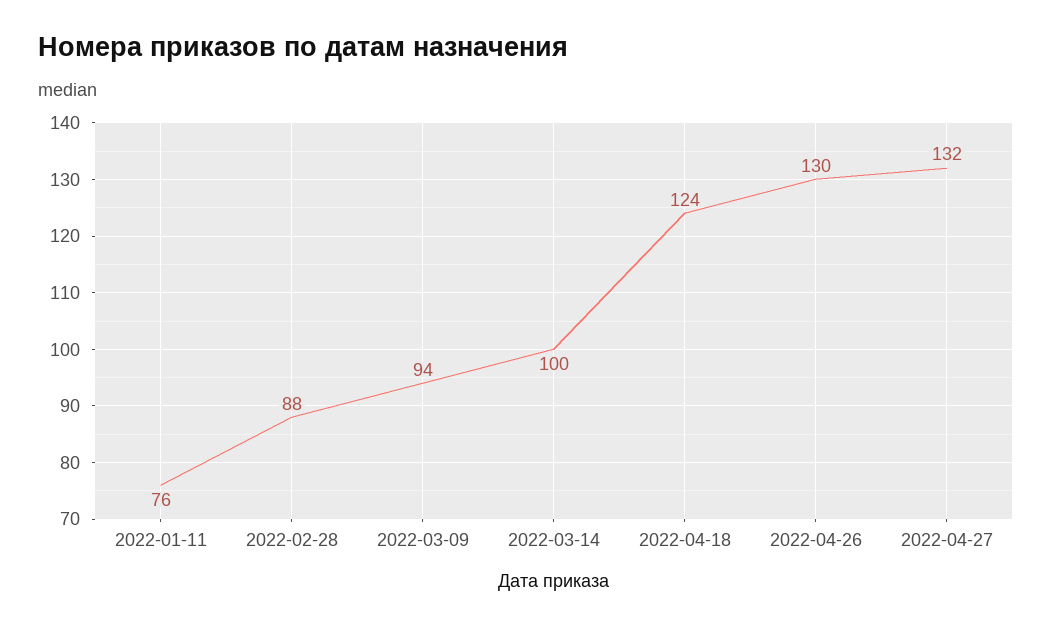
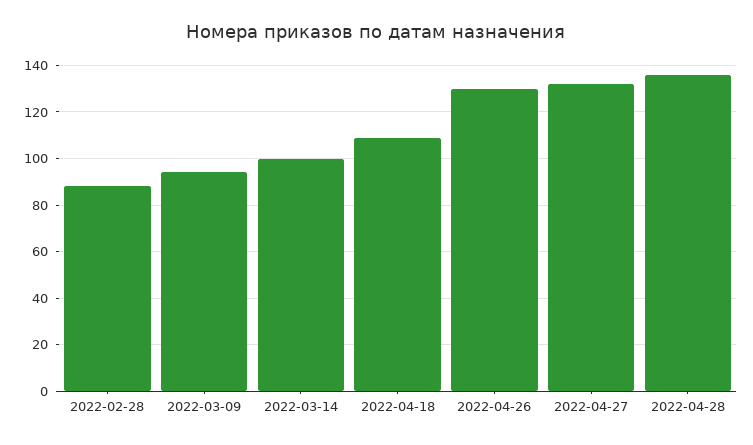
2022-01-11: 76 -> none
2022-04-18: 124 -> 110
2022-04-28: none -> 135

